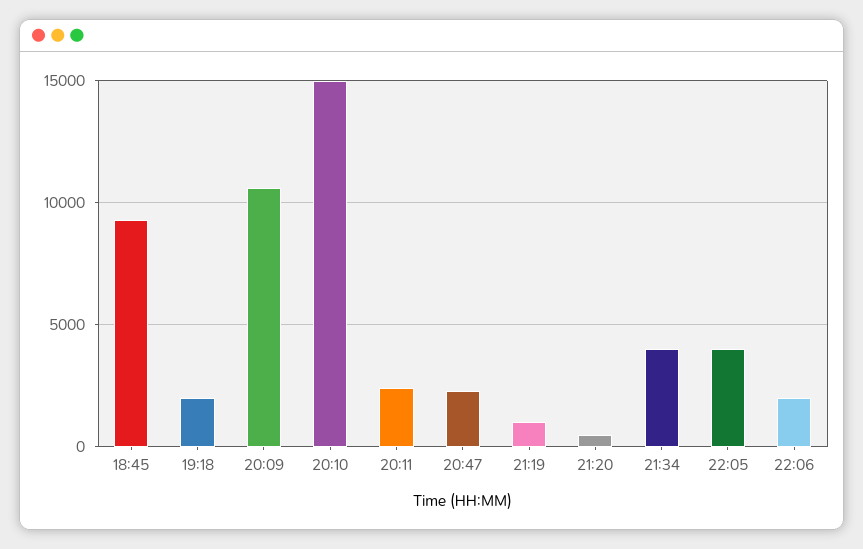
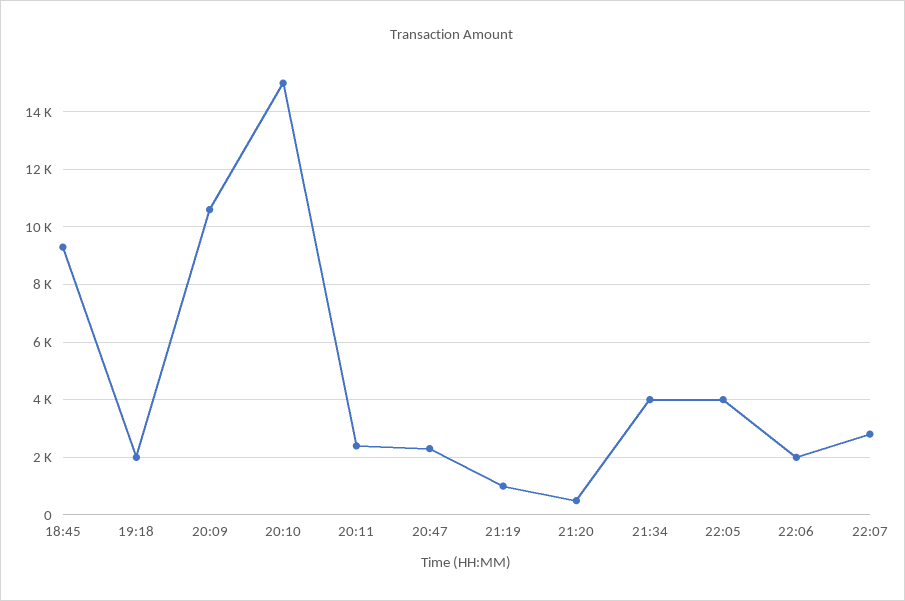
22:07: none -> 2750

